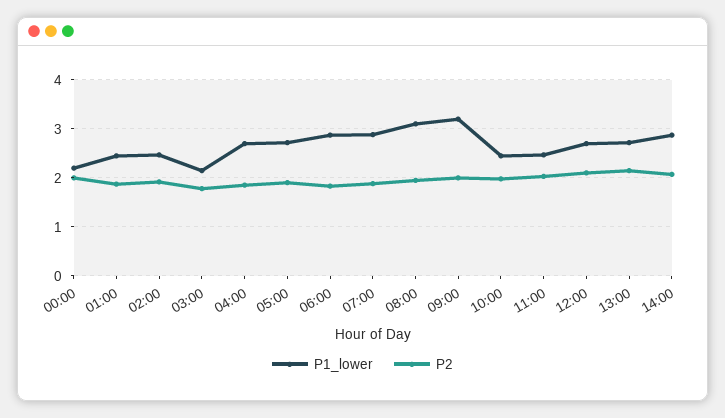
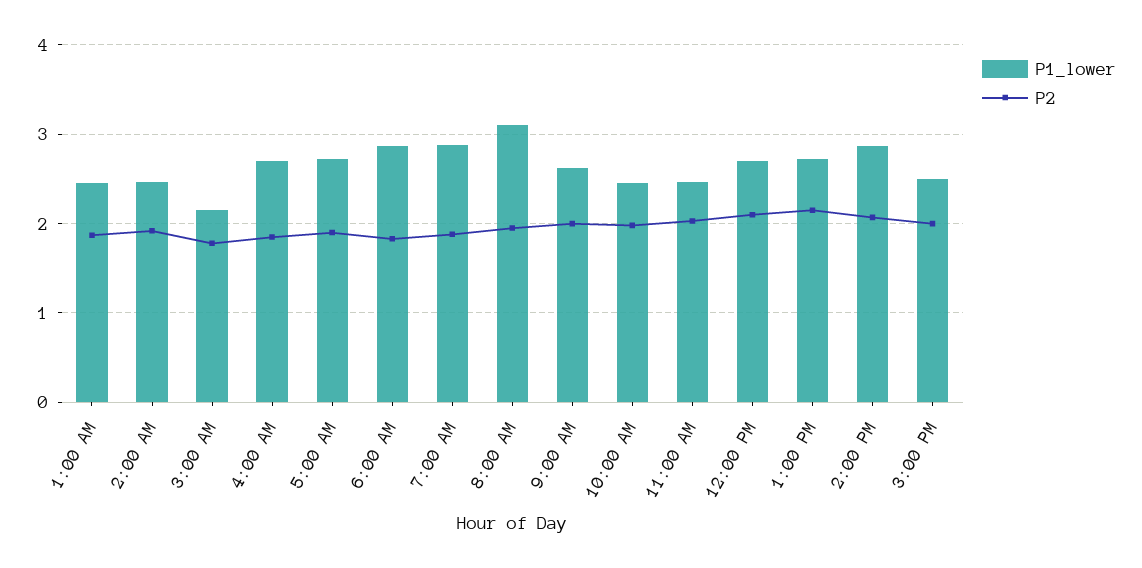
P1_lower, 00:00: 2.2 -> none
P2, 00:00: 2 -> none
P1_lower, 09:00: 3.2 -> 2.6
P1_lower, 3:00 PM: none -> 2.5
P2, 3:00 PM: none -> 2

